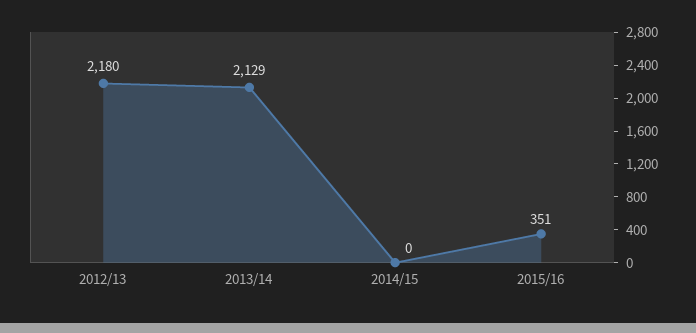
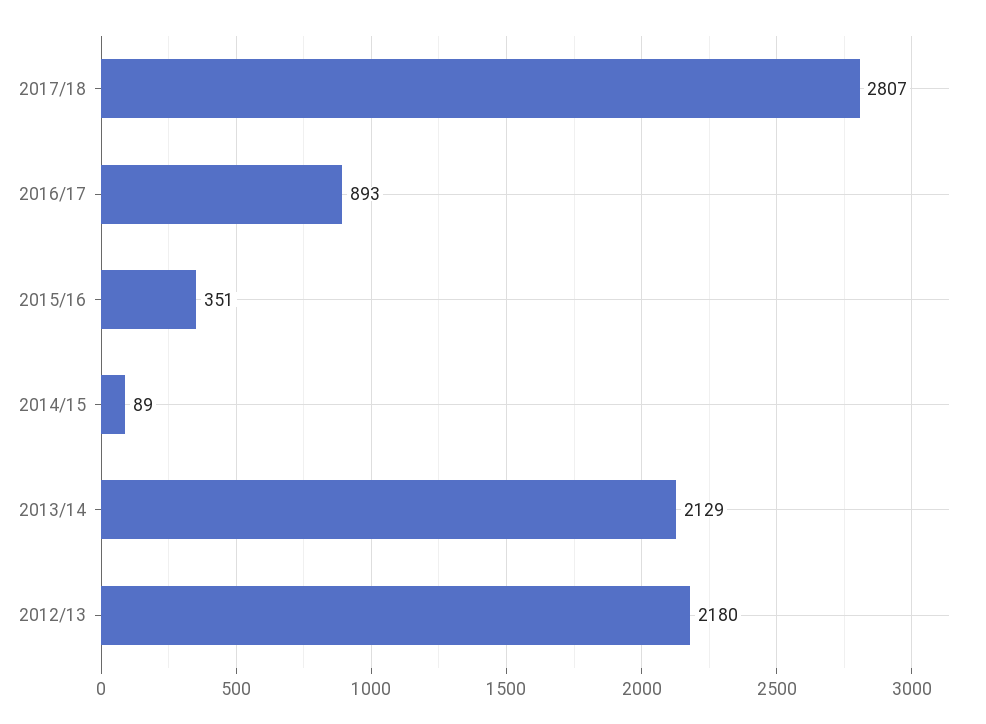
2014/15: 0 -> 89
2017/18: none -> 2807
2016/17: none -> 893

